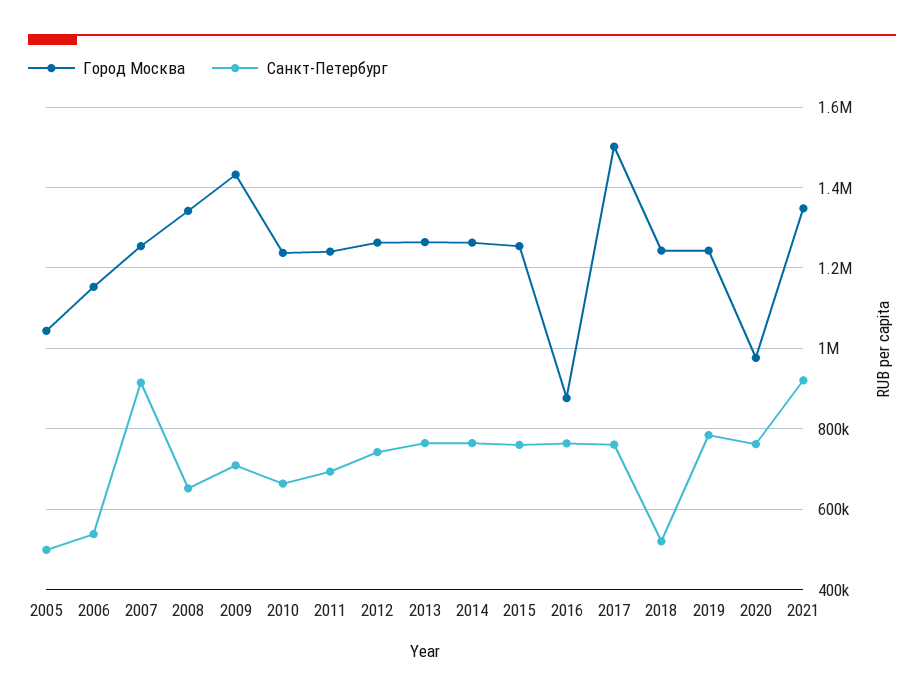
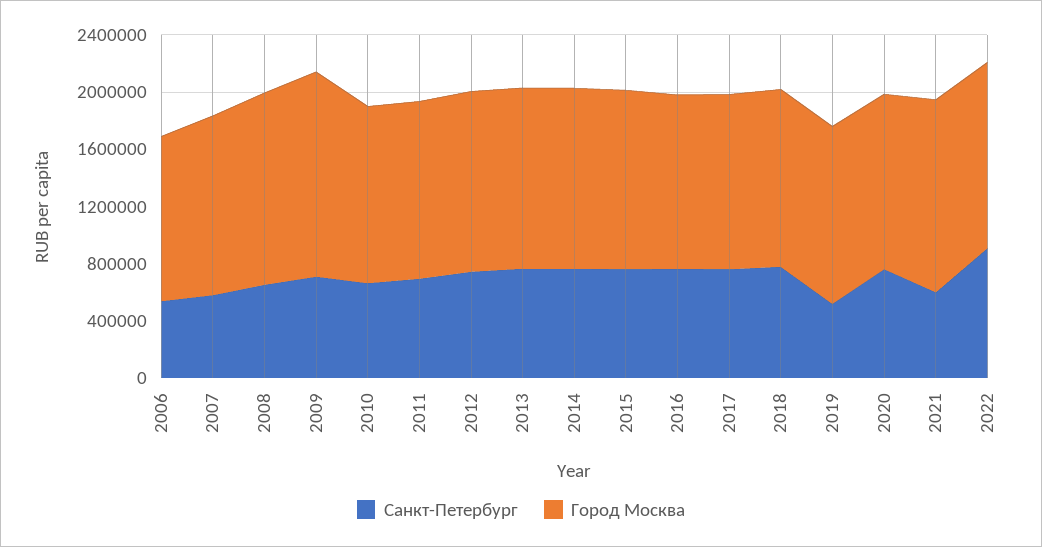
Город Москва, 2005: 1040000 -> none
Санкт-Петербург, 2005: 500000 -> none
Санкт-Петербург, 2007: 920000 -> 600000
Город Москва, 2016: 880000 -> 1200000
Город Москва, 2017: 1500000 -> 1200000
Санкт-Петербург, 2018: 520000 -> 800000
Санкт-Петербург, 2019: 780000 -> 500000
Город Москва, 2020: 980000 -> 1200000
Санкт-Петербург, 2021: 920000 -> 600000
Санкт-Петербург, 2022: none -> 900000
Город Москва, 2022: none -> 1300000

